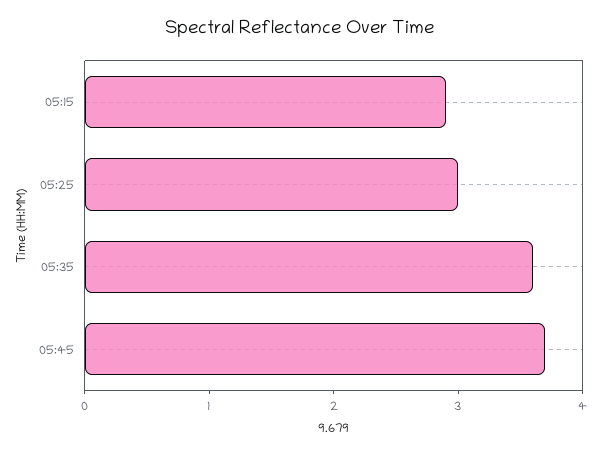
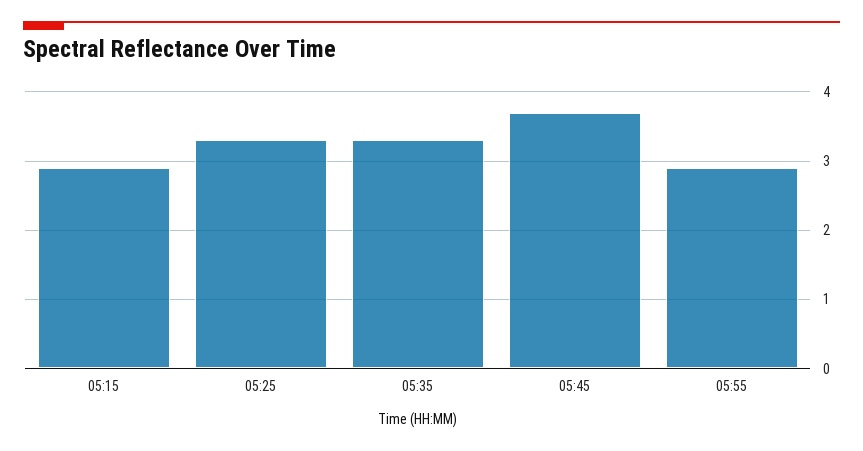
05:25: 3 -> 3.3
05:35: 3.6 -> 3.3
05:55: none -> 2.9

